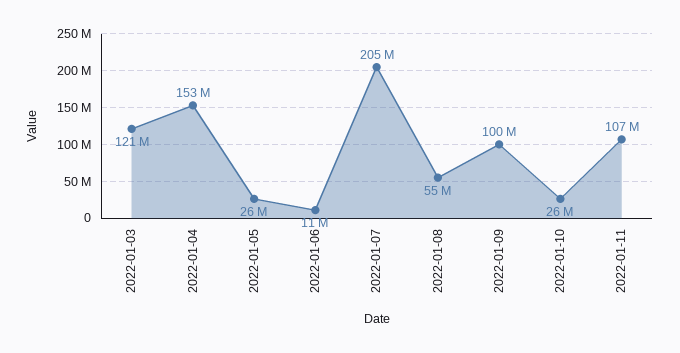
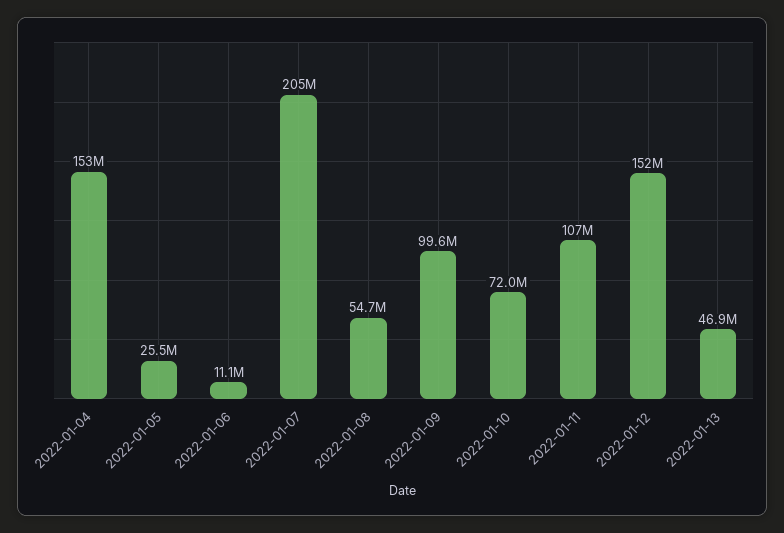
2022-01-03: 121000000 -> none
2022-01-10: 26000000 -> 72000000
2022-01-12: none -> 152000000
2022-01-13: none -> 46900000

